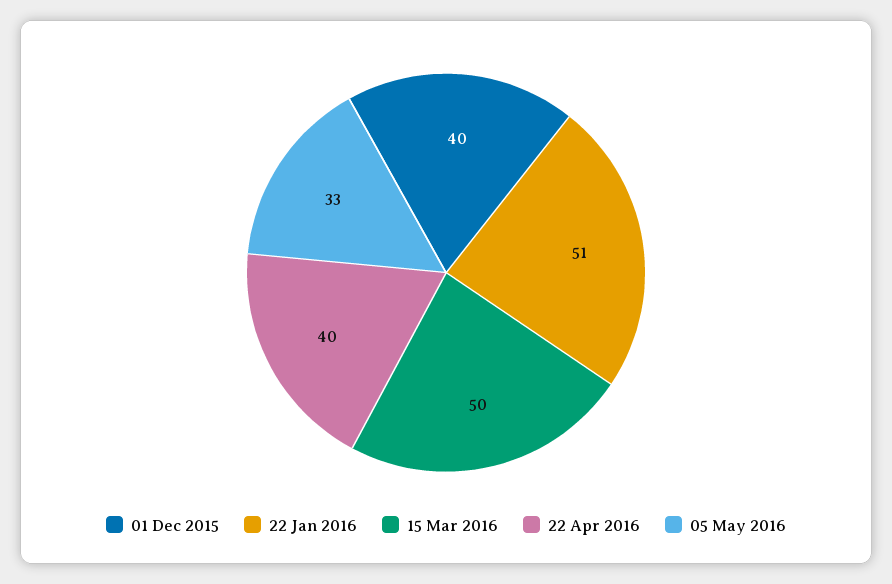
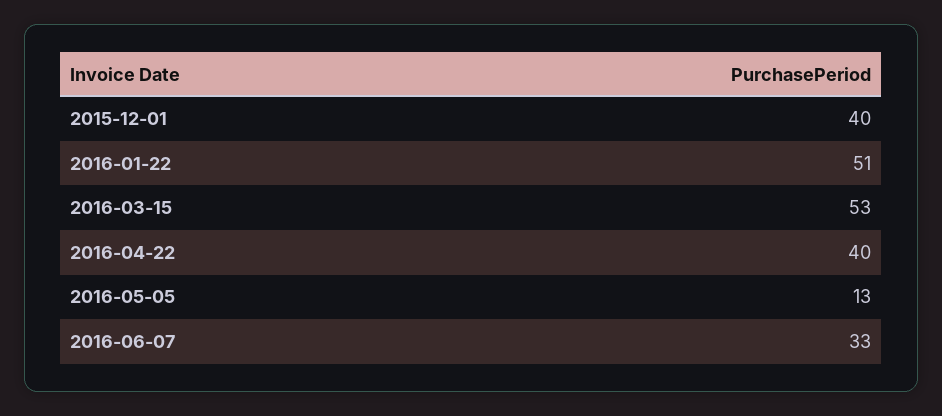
15 Mar 2016: 50 -> 53
05 May 2016: 33 -> 13
2016-06-07: none -> 33

